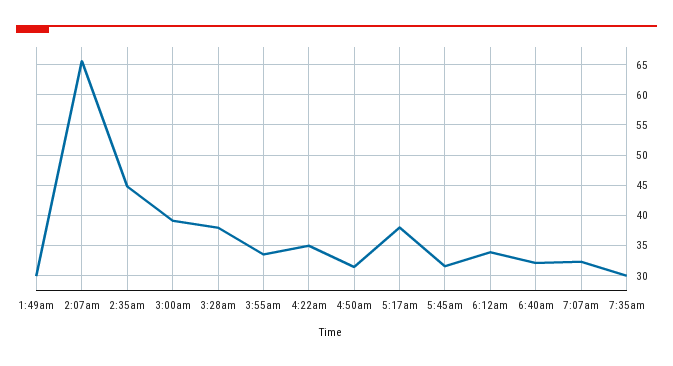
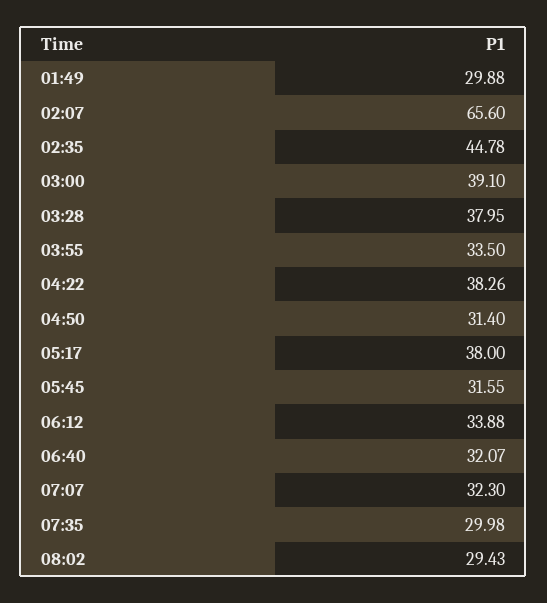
4:22am: 35 -> 38.26
08:02: none -> 29.43

